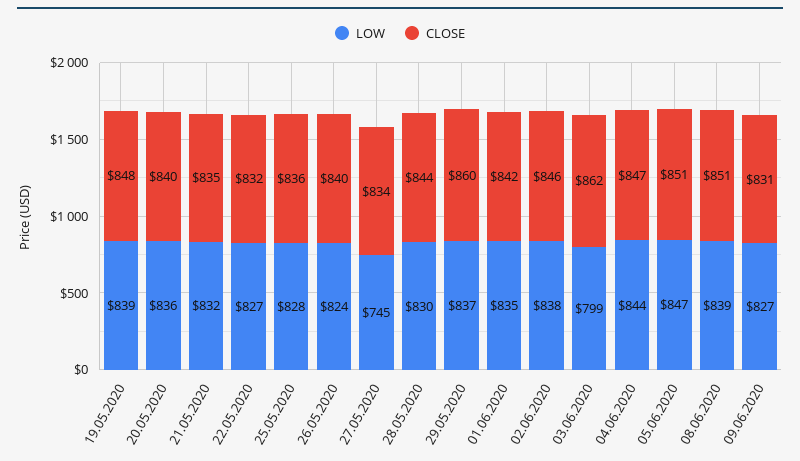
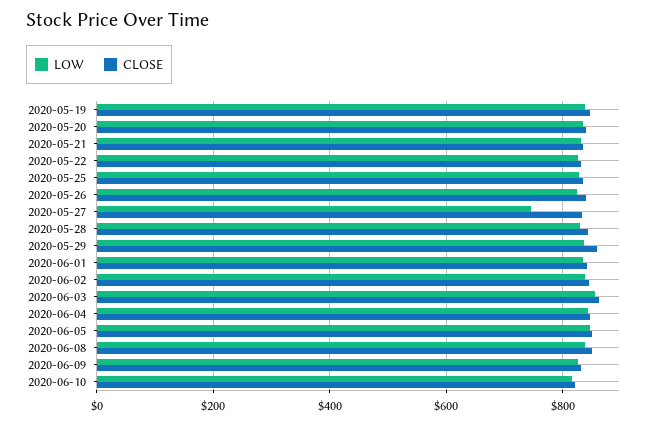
LOW, 03.06.2020: 799 -> 860
LOW, 2020-06-10: none -> 820
CLOSE, 2020-06-10: none -> 820

